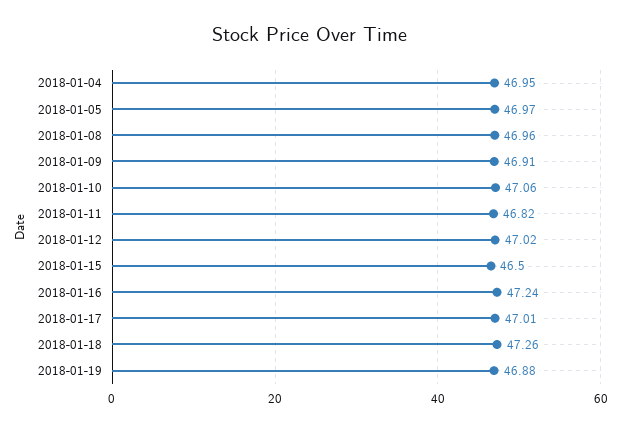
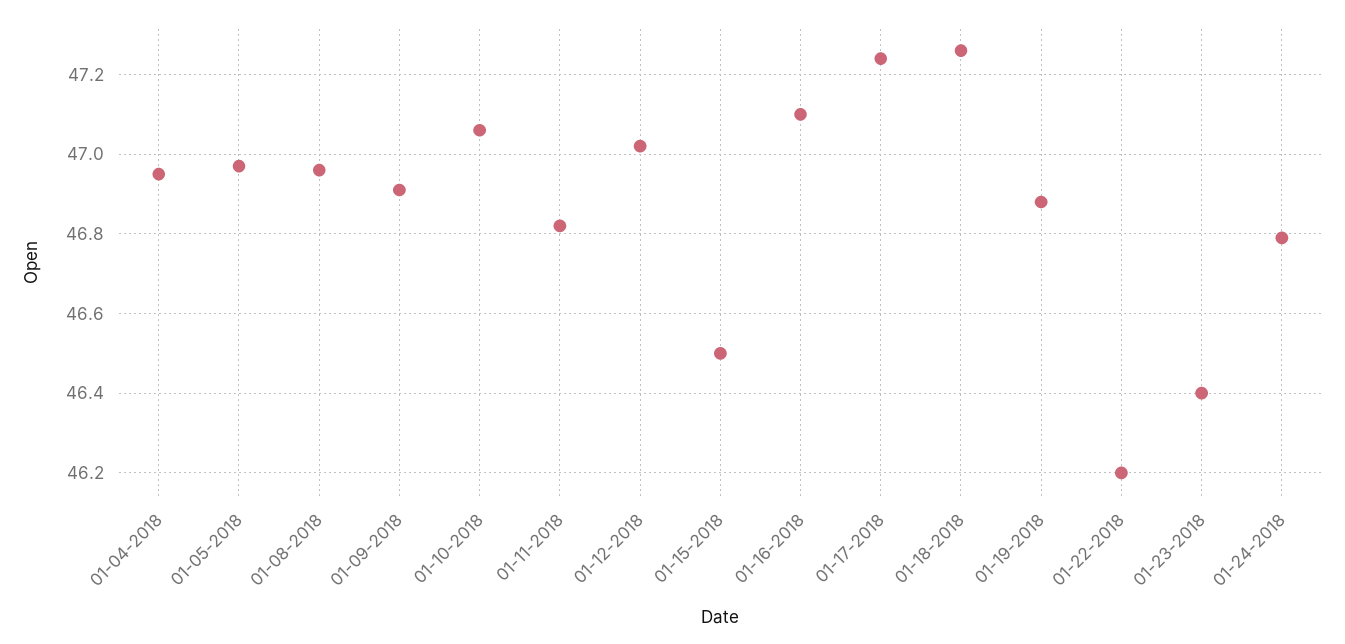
2018-01-16: 47.24 -> 47.1
2018-01-17: 47.01 -> 47.25
01-22-2018: none -> 46.2
01-23-2018: none -> 46.4
01-24-2018: none -> 46.8

